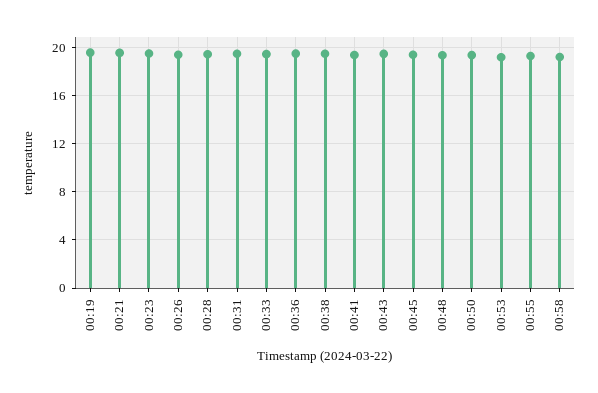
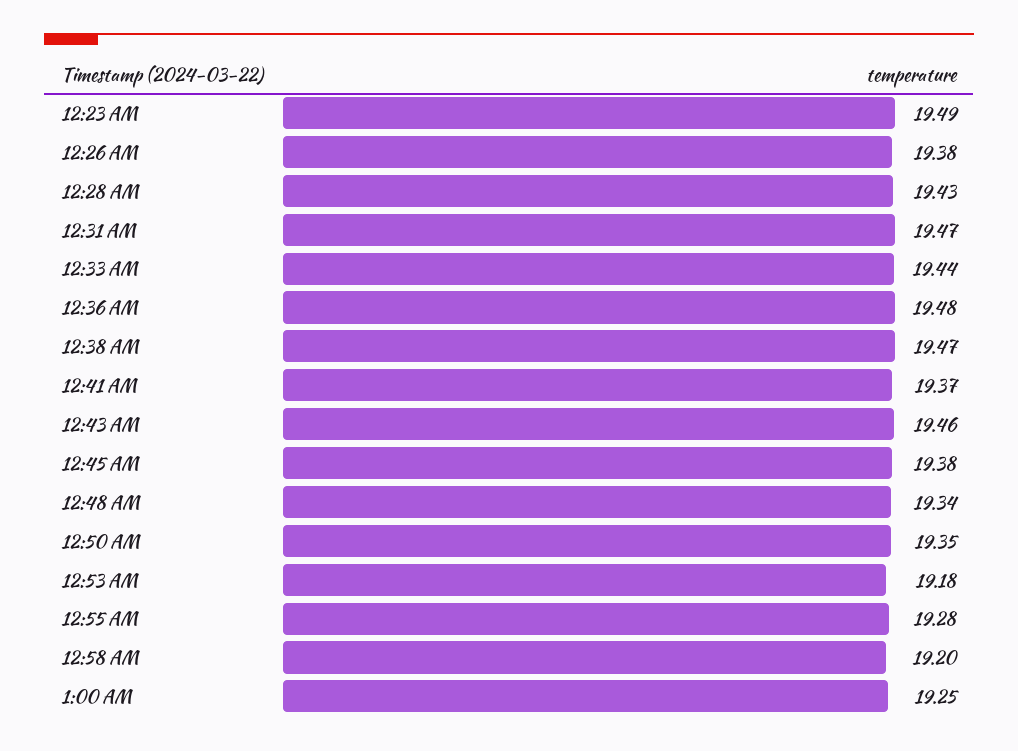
00:19: 19.5 -> none
00:21: 19.5 -> none
1:00 AM: none -> 19.25

